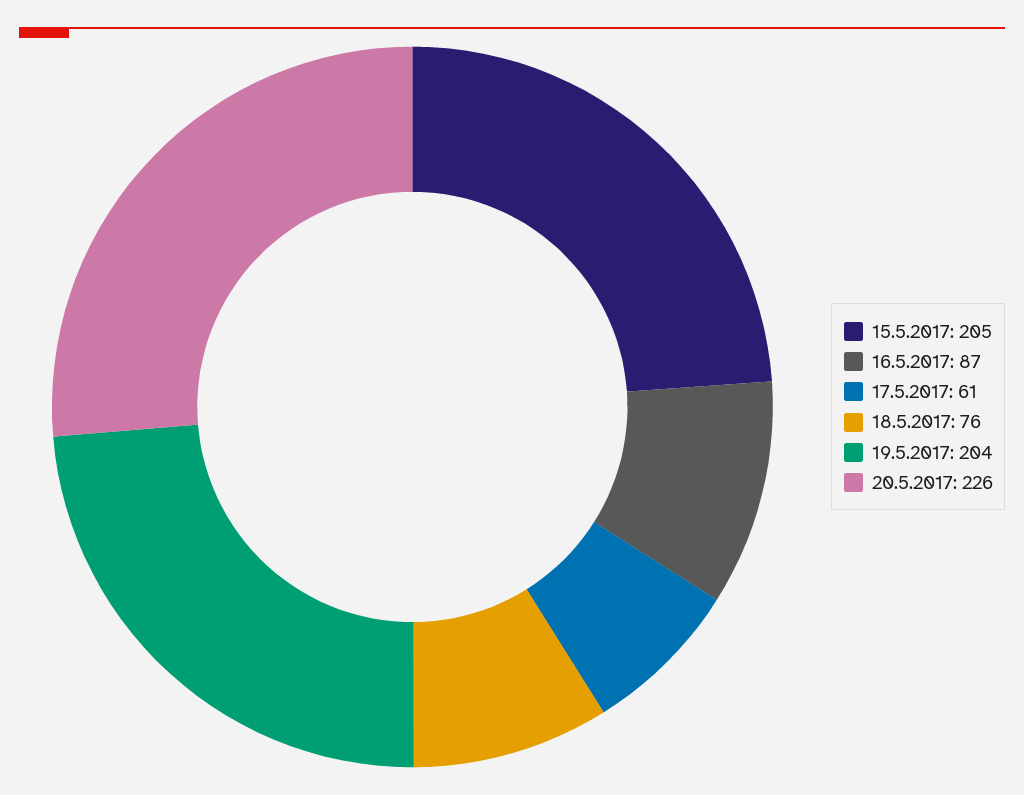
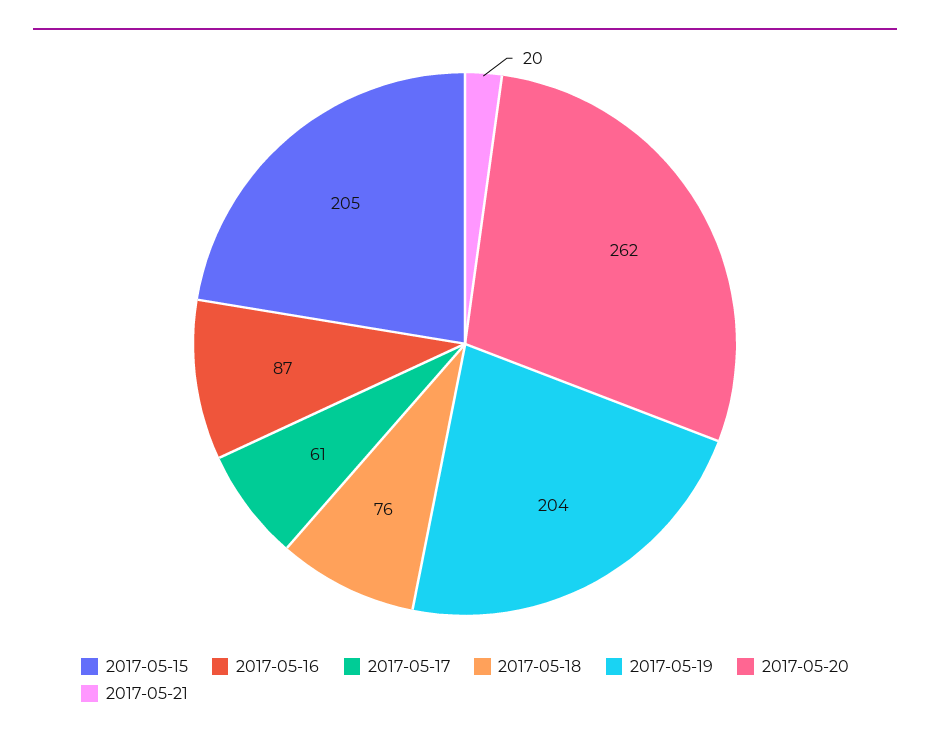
20.5.2017: 226 -> 262
2017-05-21: none -> 20

